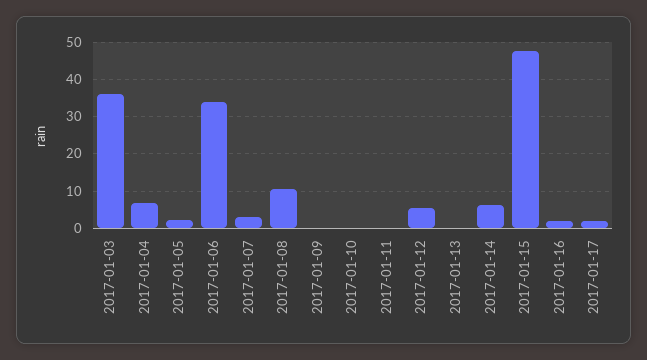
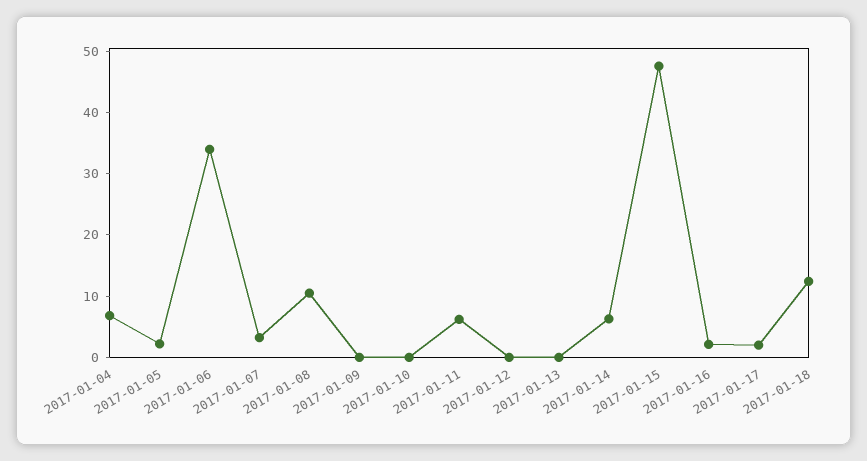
2017-01-03: 36 -> none
2017-01-11: 0 -> 6
2017-01-12: 6 -> 0
2017-01-18: none -> 12

